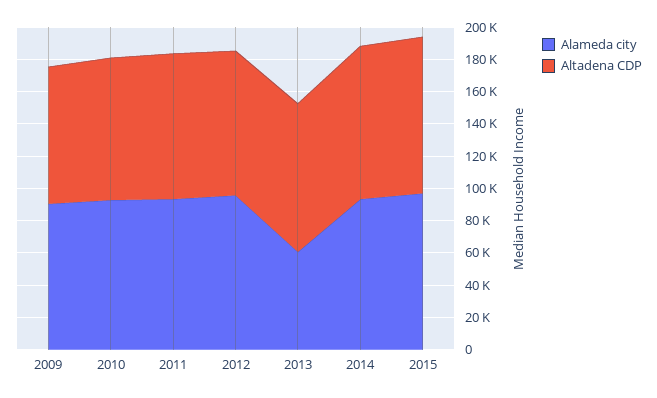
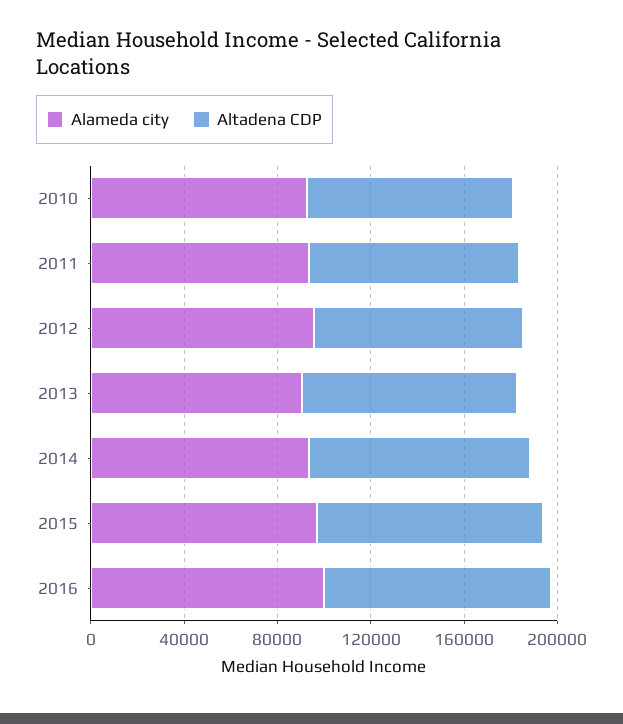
Alameda city, 2009: 90000 -> none
Altadena CDP, 2009: 85000 -> none
Alameda city, 2013: 60000 -> 90000
Alameda city, 2016: none -> 100000
Altadena CDP, 2016: none -> 100000

